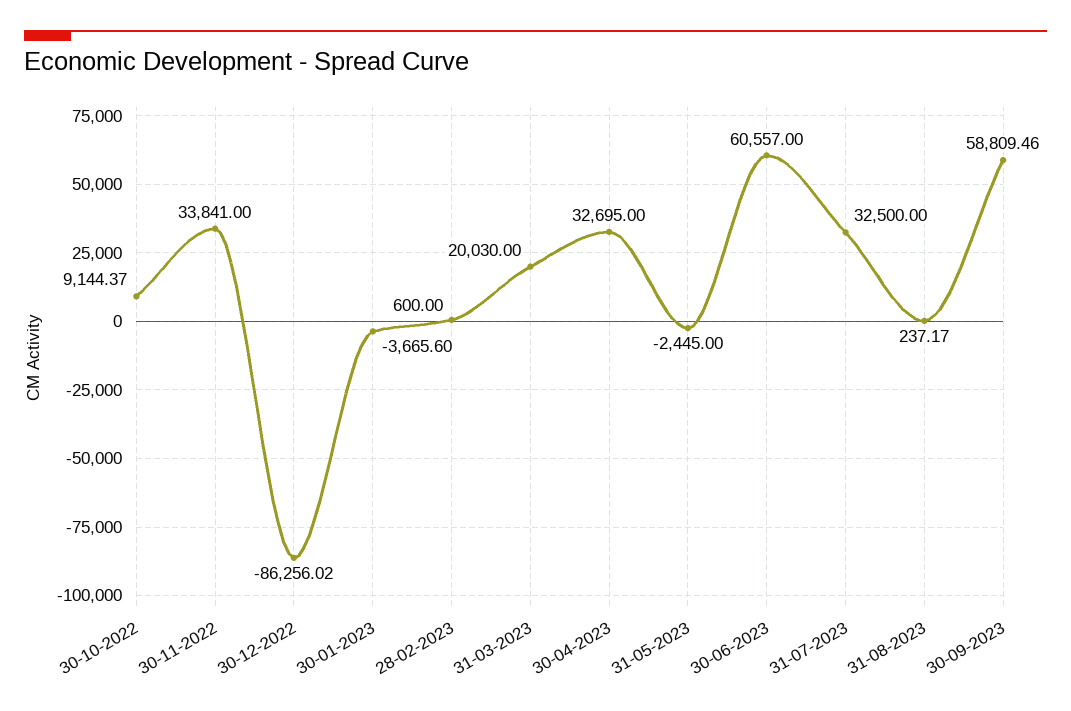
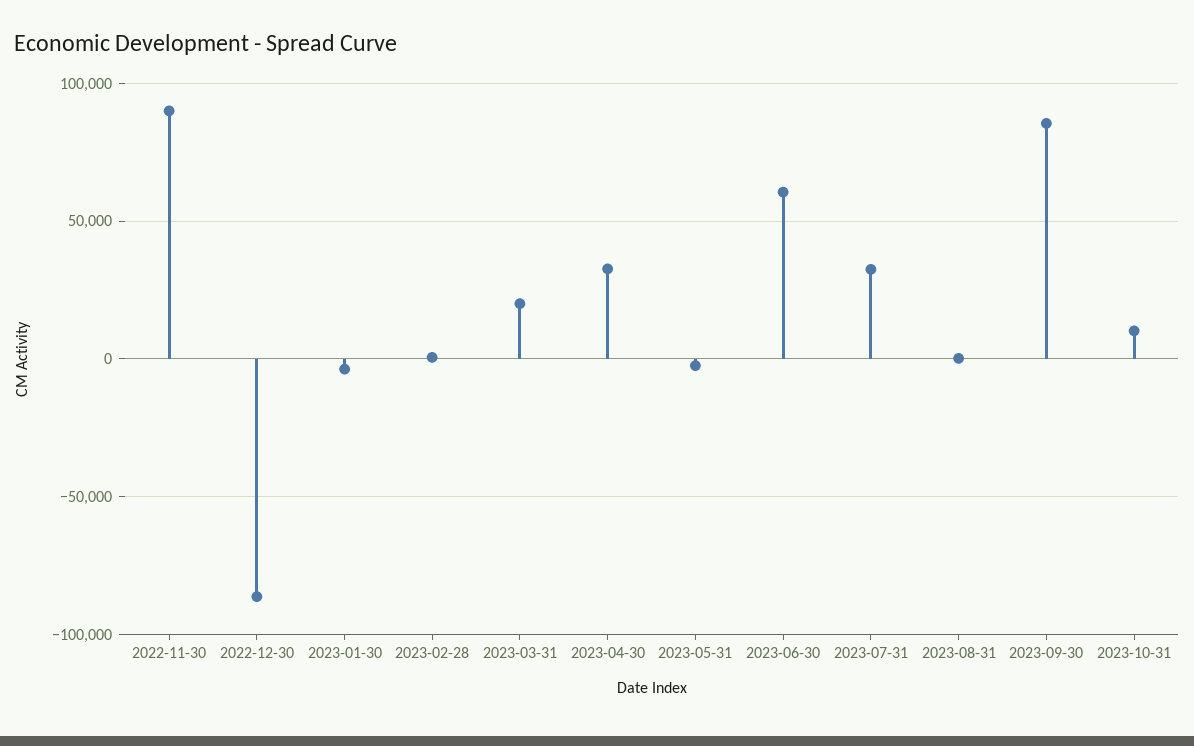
30-10-2022: 9144.37 -> none
30-11-2022: 33841 -> 90000
30-09-2023: 58809.46 -> 85000
2023-10-31: none -> 10000

